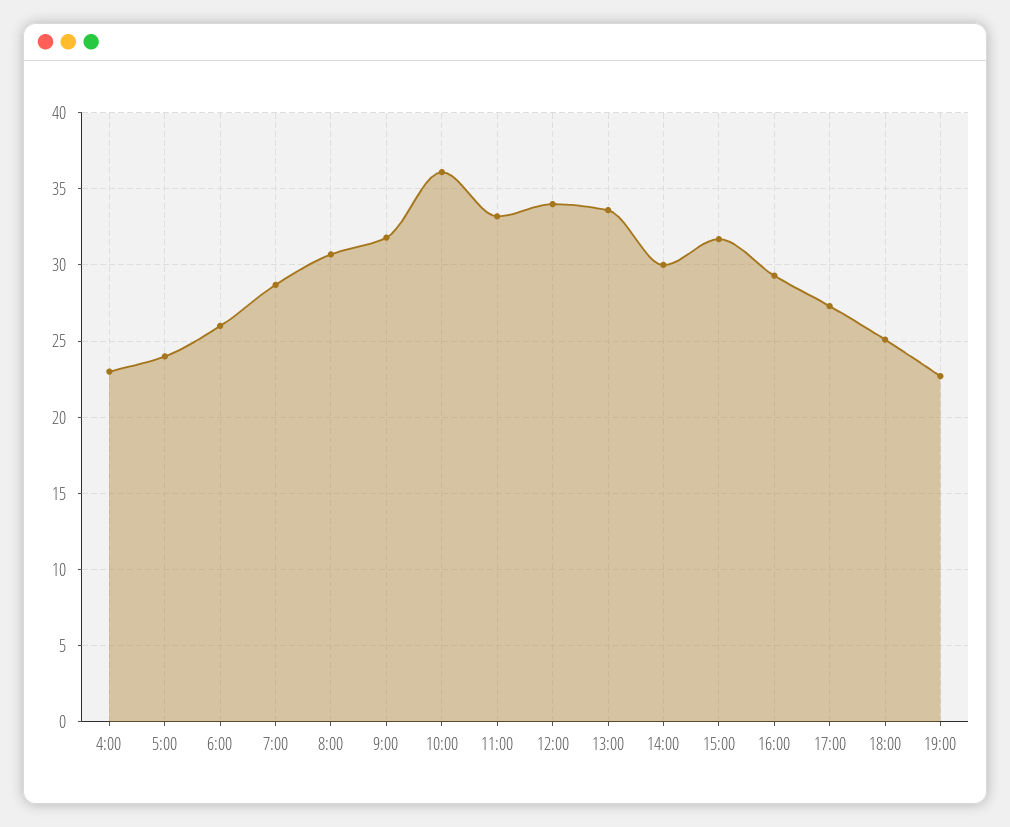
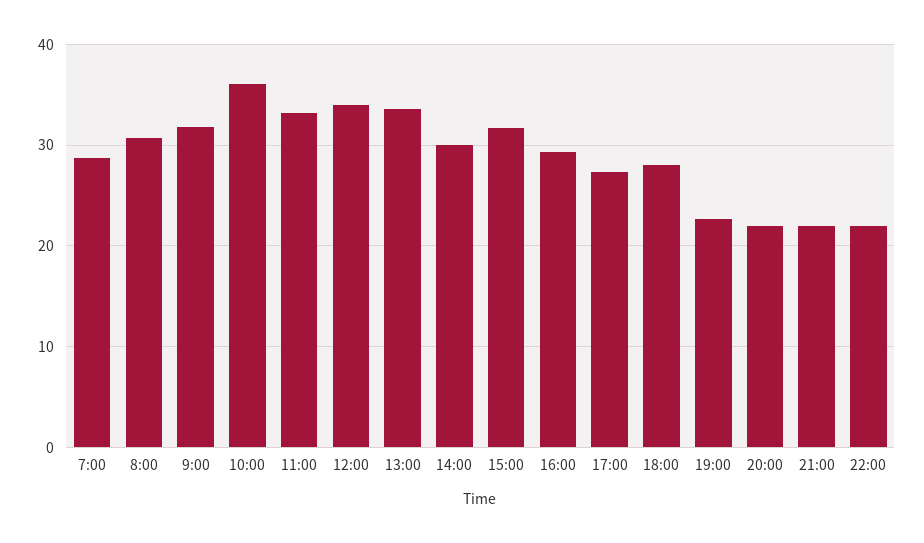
4:00: 23 -> none
5:00: 24 -> none
6:00: 26 -> none
18:00: 25 -> 28
20:00: none -> 22
21:00: none -> 22
22:00: none -> 22

